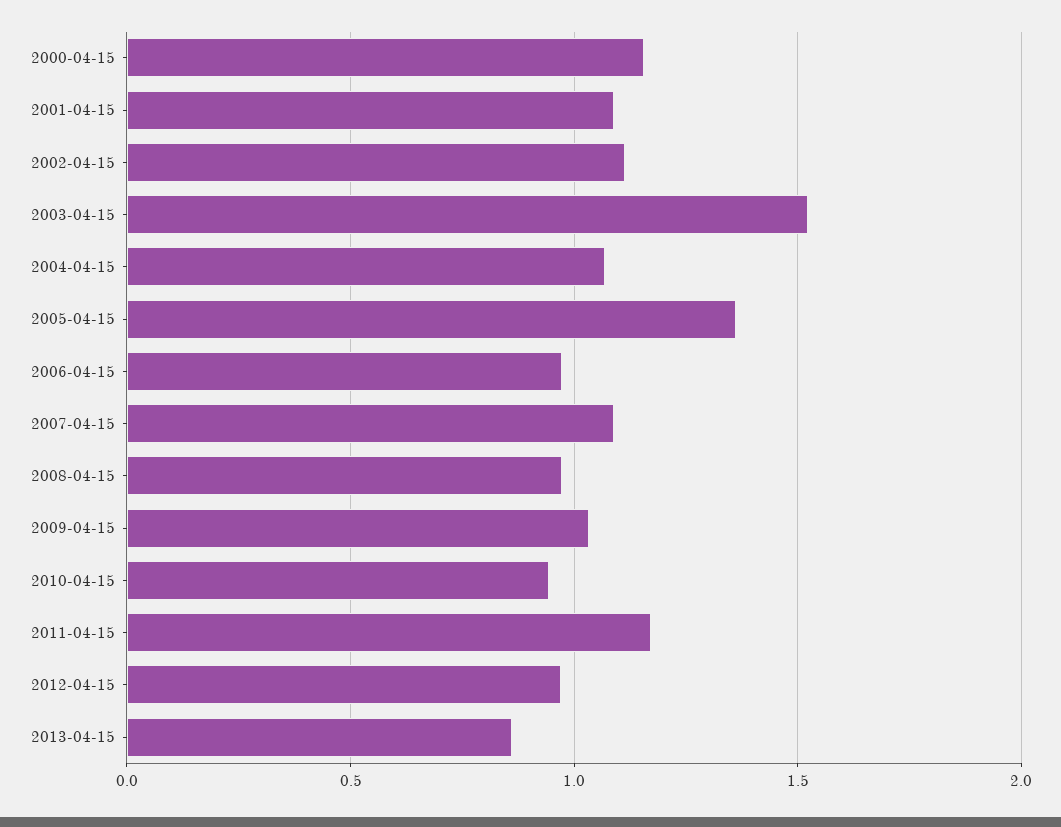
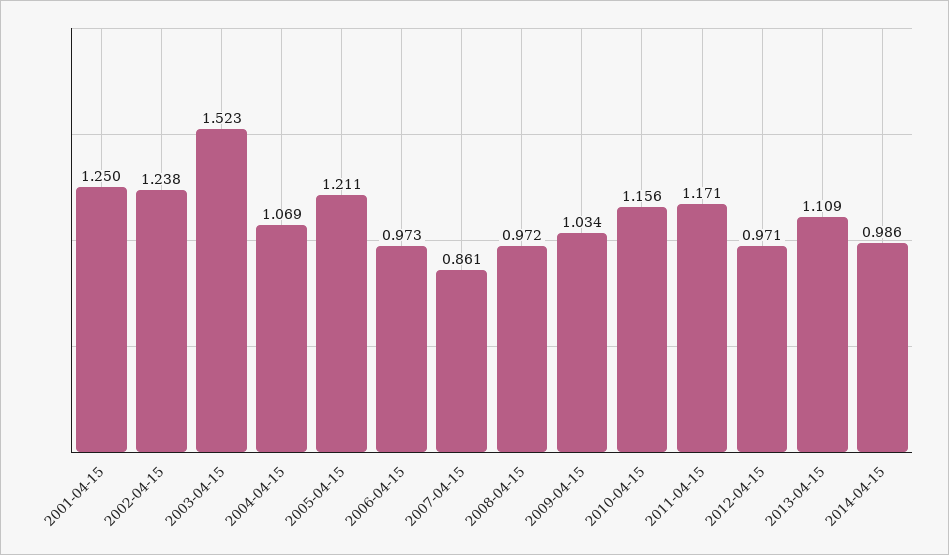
2000-04-15: 1.15 -> none
2001-04-15: 1.1 -> 1.25
2002-04-15: 1.1 -> 1.238
2005-04-15: 1.35 -> 1.211
2007-04-15: 1.1 -> 0.861
2010-04-15: 0.95 -> 1.156
2013-04-15: 0.85 -> 1.109
2014-04-15: none -> 0.986

